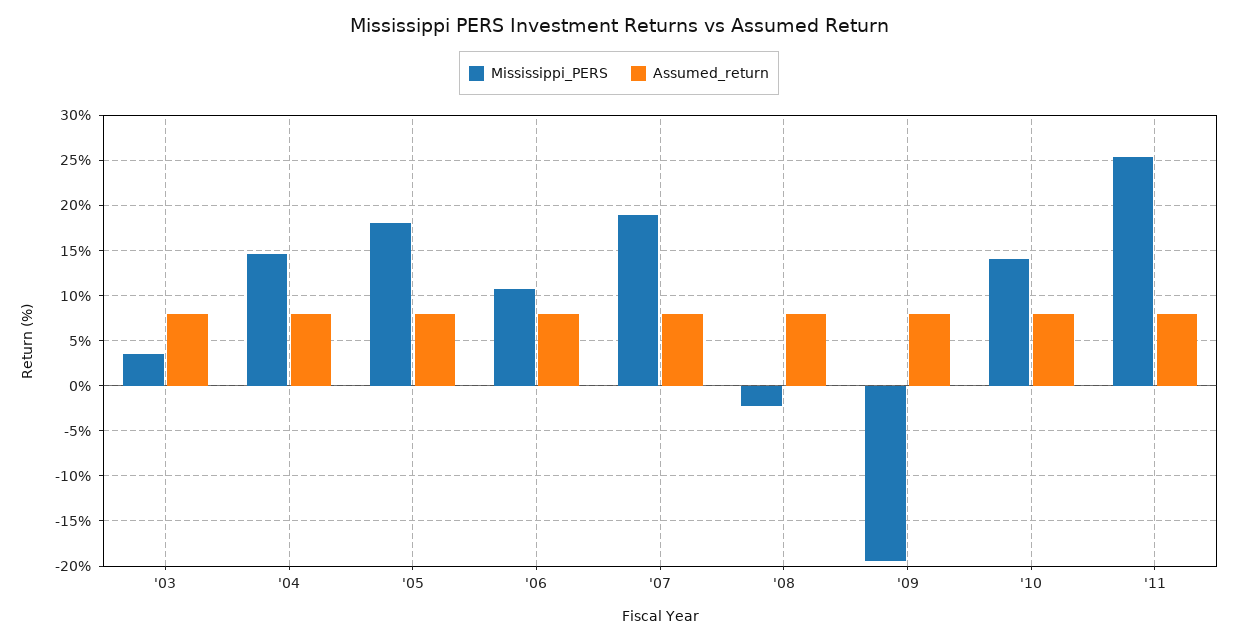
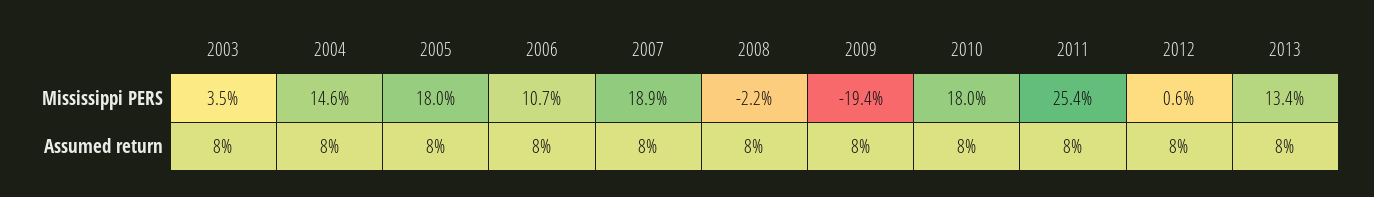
Mississippi_PERS, '10: 14 -> 18
Mississippi_PERS, 2012: none -> 0.6
Mississippi_PERS, 2013: none -> 13.4
Assumed_return, 2012: none -> 8
Assumed_return, 2013: none -> 8

